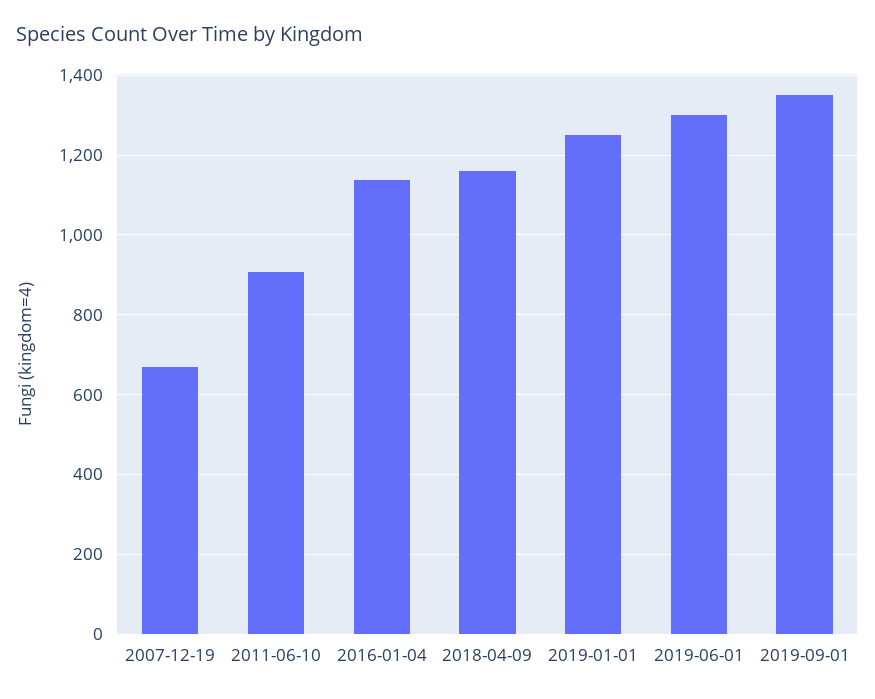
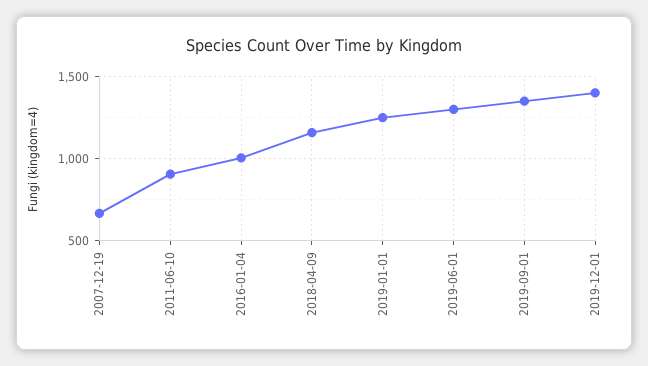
2016-01-04: 1140 -> 1000
2019-12-01: none -> 1400

